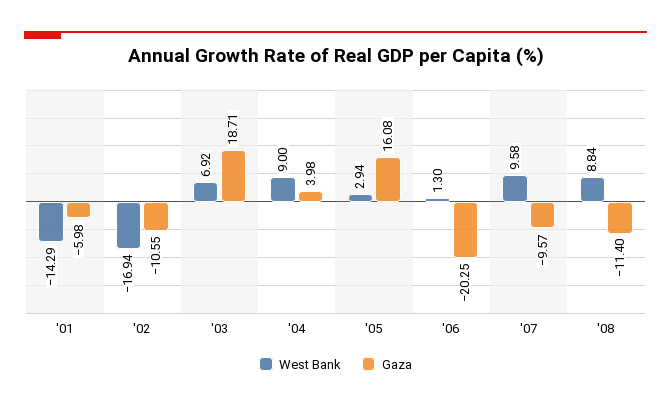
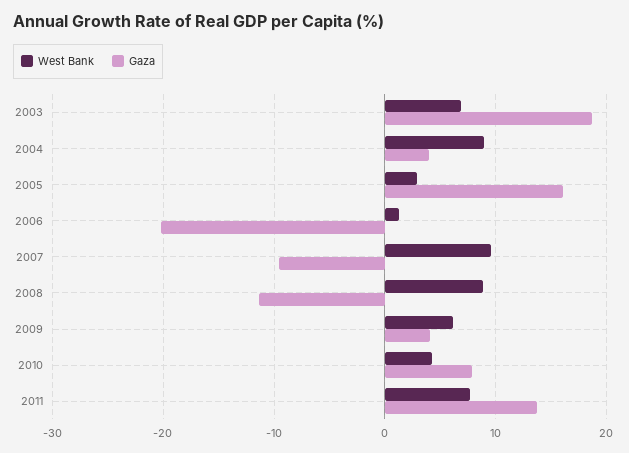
West Bank, '01: -14.29 -> none
Gaza, '01: -5.98 -> none
West Bank, '02: -16.94 -> none
Gaza, '02: -10.55 -> none
West Bank, 2009: none -> 6
Gaza, 2009: none -> 4
West Bank, 2010: none -> 4
Gaza, 2010: none -> 8
West Bank, 2011: none -> 8
Gaza, 2011: none -> 14

